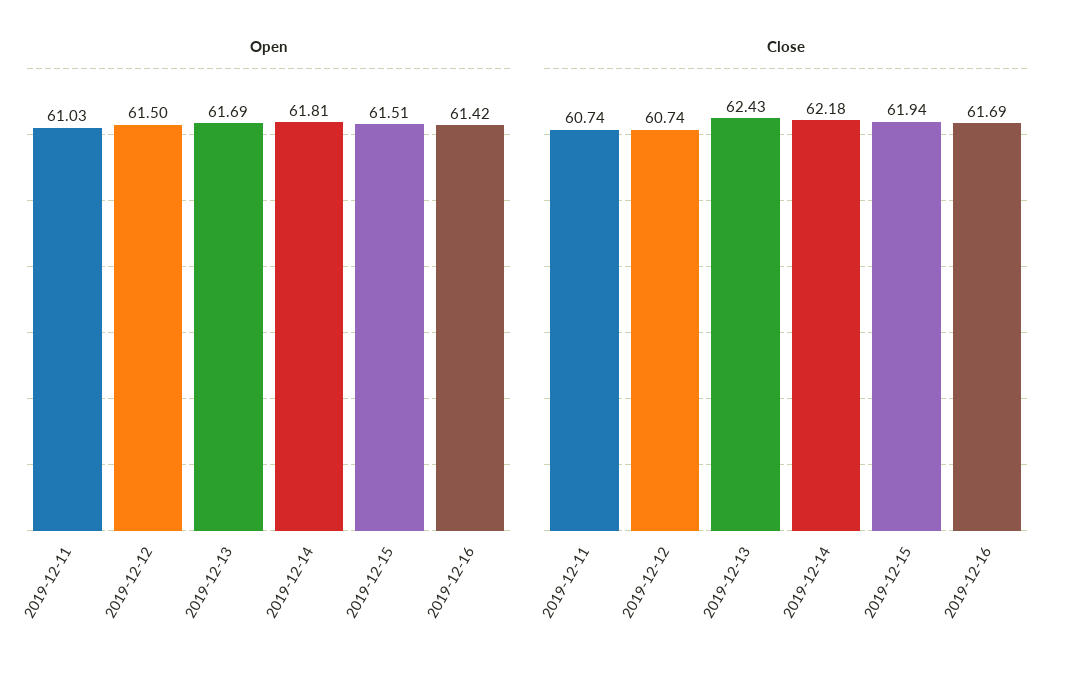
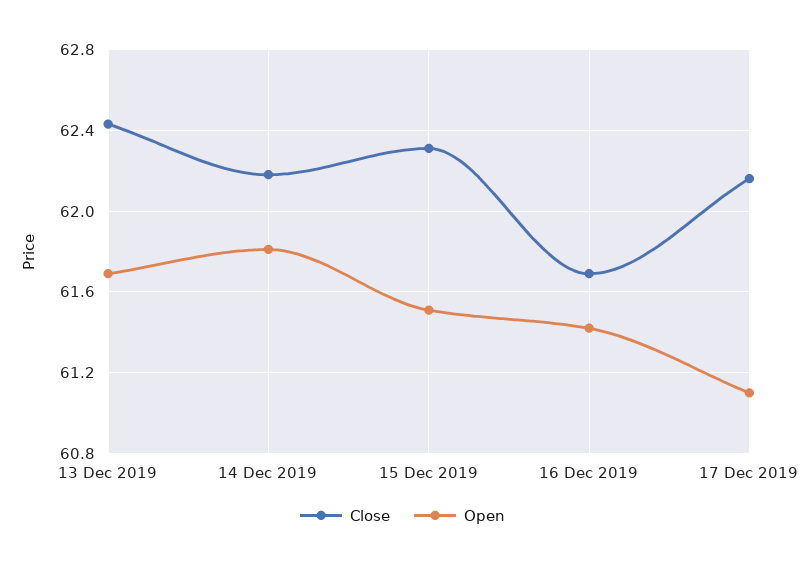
Open, 2019-12-11: 61.03 -> none
Open, 2019-12-12: 61.5 -> none
Close, 2019-12-11: 60.74 -> none
Close, 2019-12-12: 60.74 -> none
Close, 2019-12-15: 61.94 -> 62.3
Close, 17 Dec 2019: none -> 62.15
Open, 17 Dec 2019: none -> 61.1

